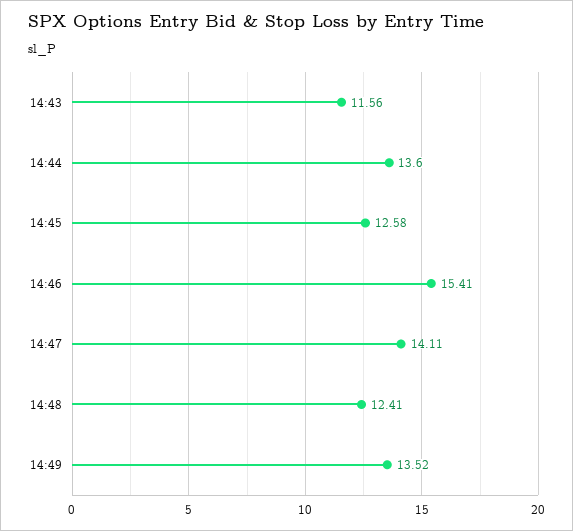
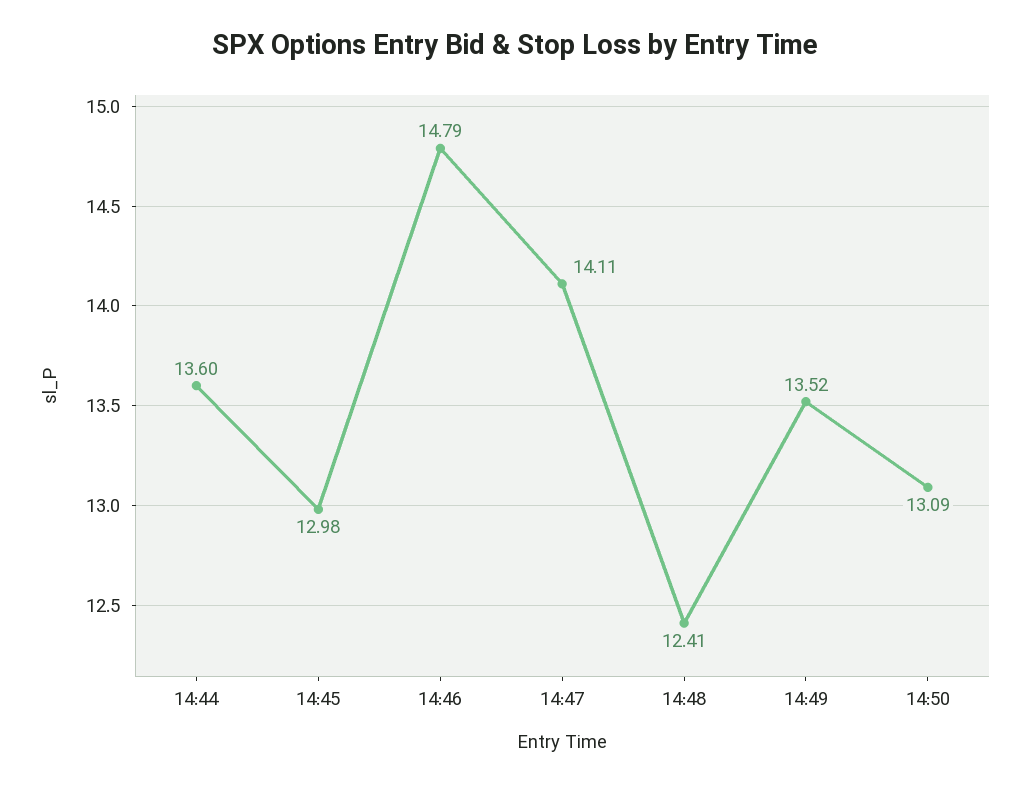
14:43: 11.56 -> none
14:45: 12.58 -> 12.98
14:46: 15.41 -> 14.79
14:50: none -> 13.09

